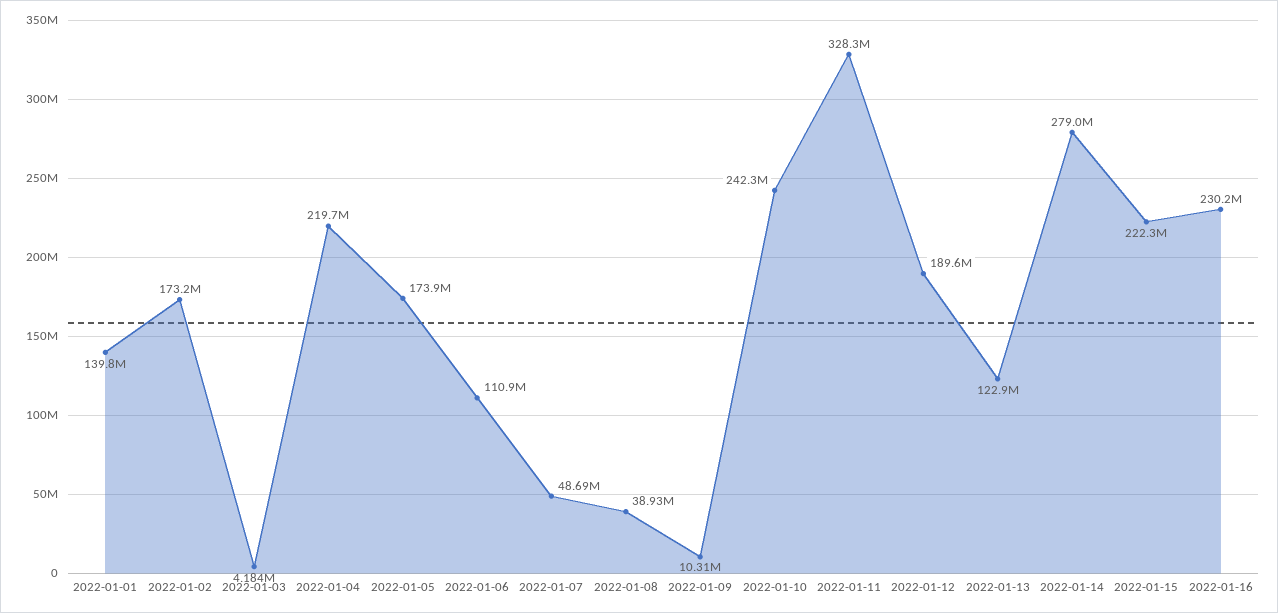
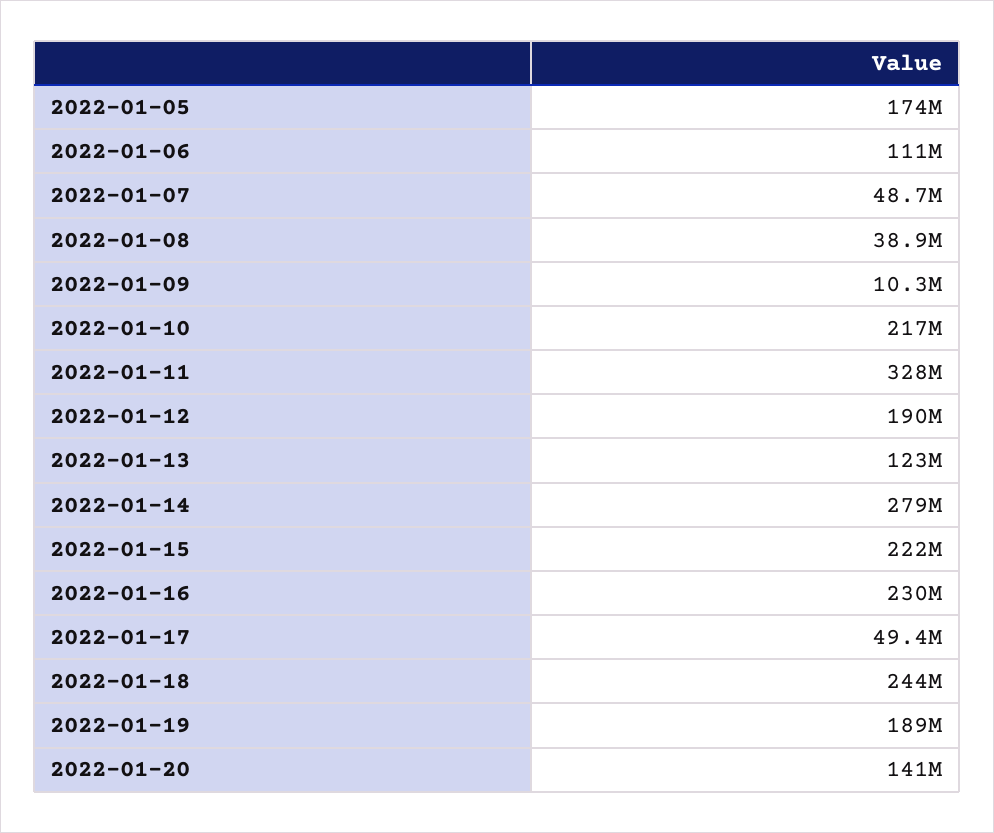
2022-01-01: 139800000 -> none
2022-01-02: 173200000 -> none
2022-01-03: 4184000 -> none
2022-01-04: 219700000 -> none
2022-01-10: 242300000 -> 217000000
2022-01-17: none -> 49400000
2022-01-18: none -> 244000000
2022-01-19: none -> 189000000
2022-01-20: none -> 141000000

